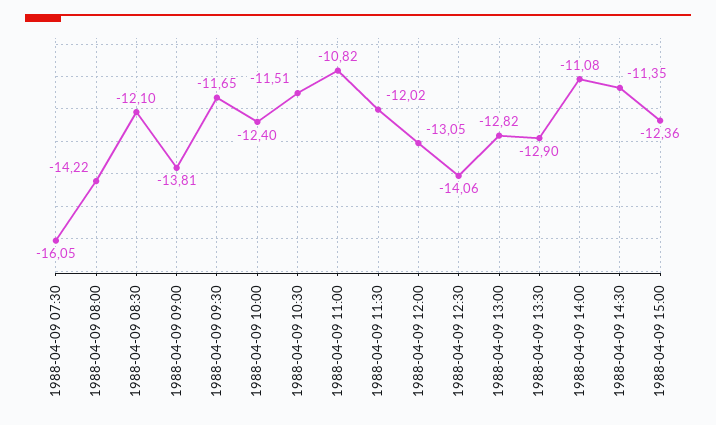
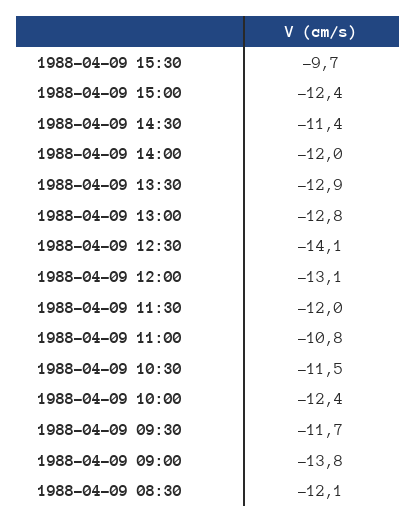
1988-04-09 07:30: -16.05 -> none
1988-04-09 08:00: -14.22 -> none
1988-04-09 14:00: -11.08 -> -12
1988-04-09 15:30: none -> -9.7

